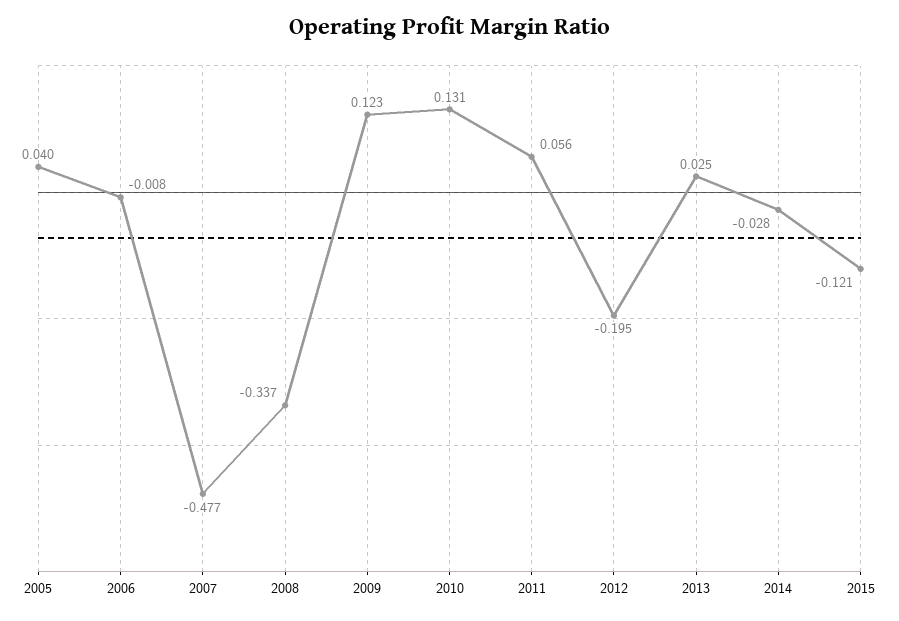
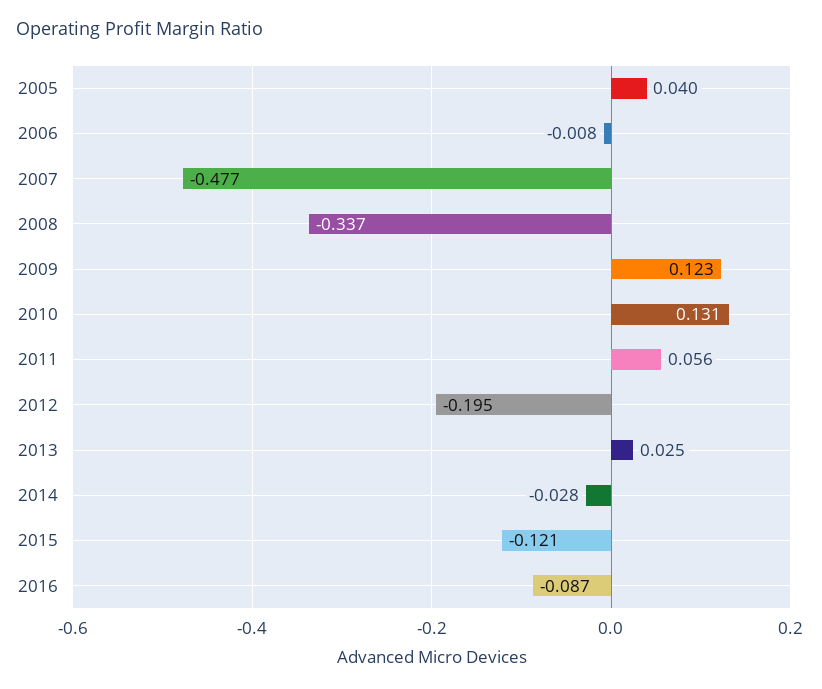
2016: none -> -0.087

